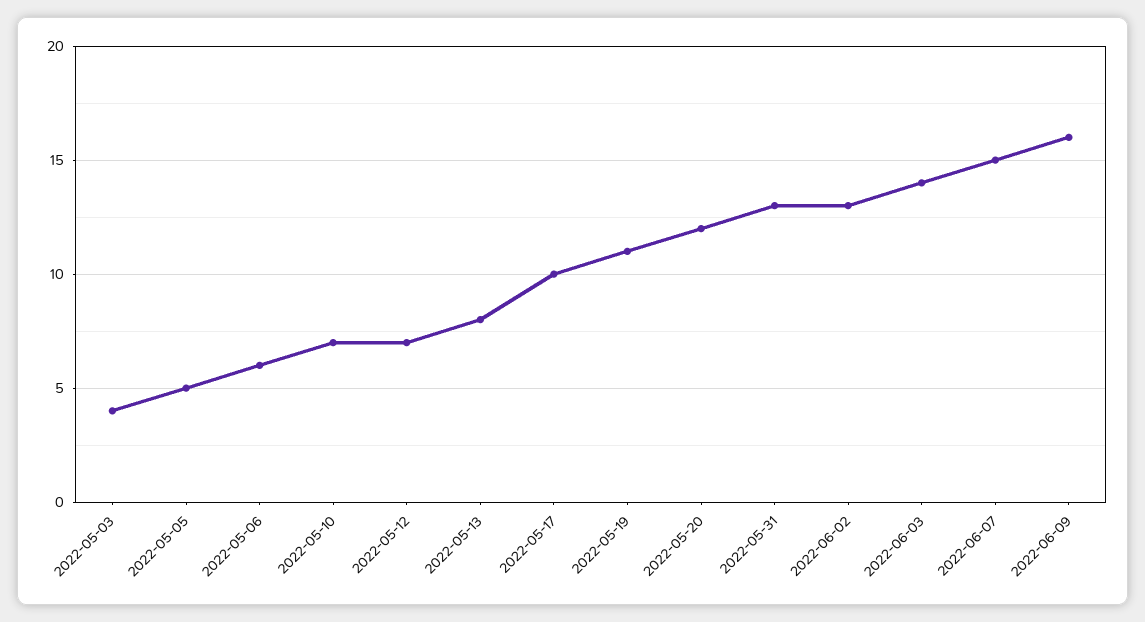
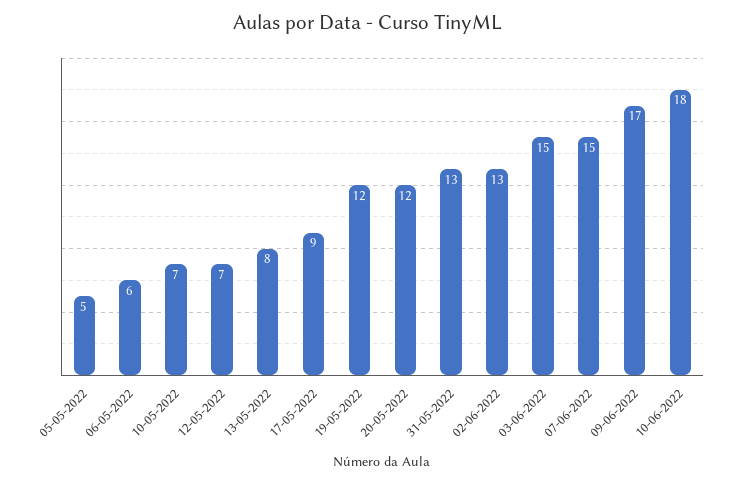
2022-05-03: 4 -> none
2022-05-17: 10 -> 9
2022-05-19: 11 -> 12
2022-06-03: 14 -> 15
2022-06-09: 16 -> 17
10-06-2022: none -> 18

